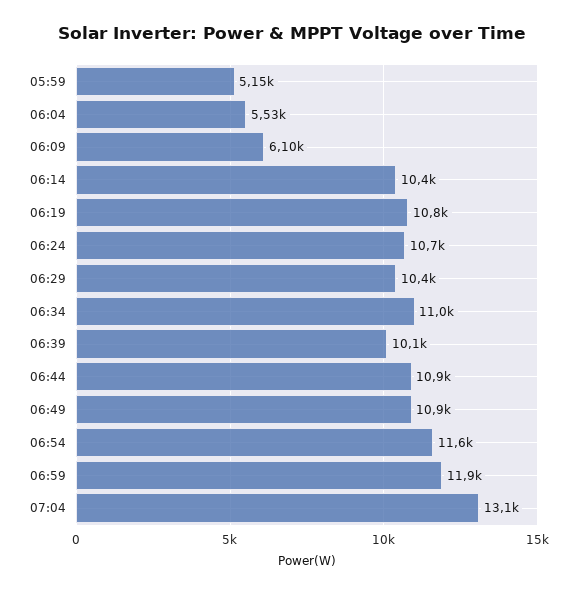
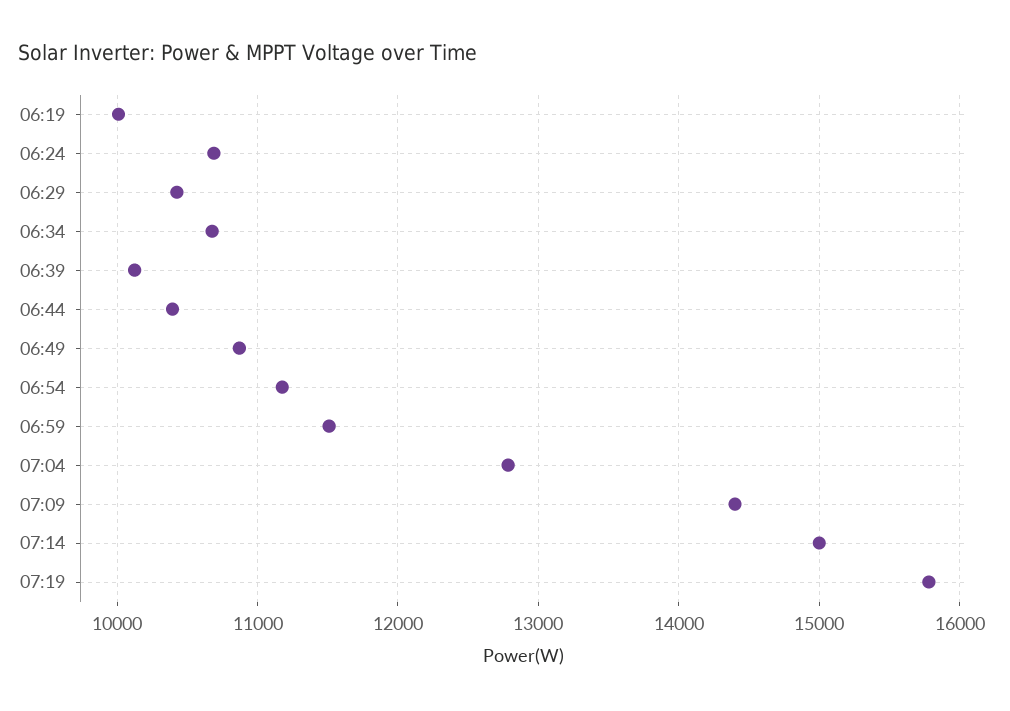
05:59: 5150 -> none
06:04: 5530 -> none
06:09: 6100 -> none
06:14: 10400 -> none
06:19: 10800 -> 10000
06:34: 11000 -> 10700
06:44: 10900 -> 10400
06:54: 11600 -> 11200
06:59: 11900 -> 11500
07:04: 13100 -> 12800
07:09: none -> 14400
07:14: none -> 15000
07:19: none -> 15800

